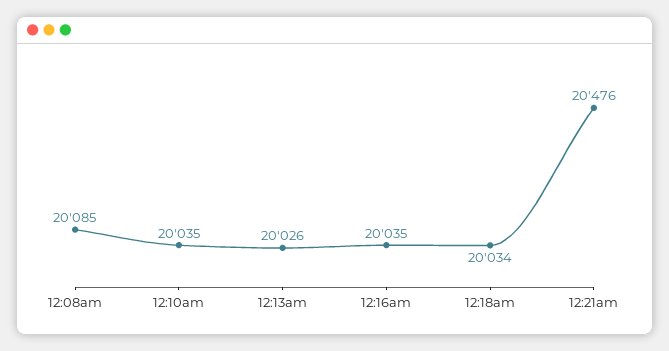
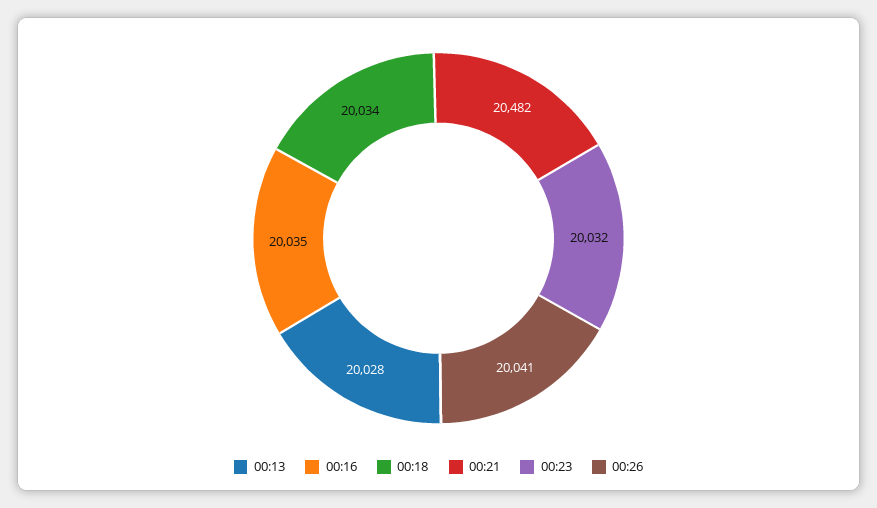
12:08am: 20085 -> none
12:10am: 20035 -> none
12:13am: 20026 -> 20028
12:21am: 20476 -> 20482
00:23: none -> 20032
00:26: none -> 20041

